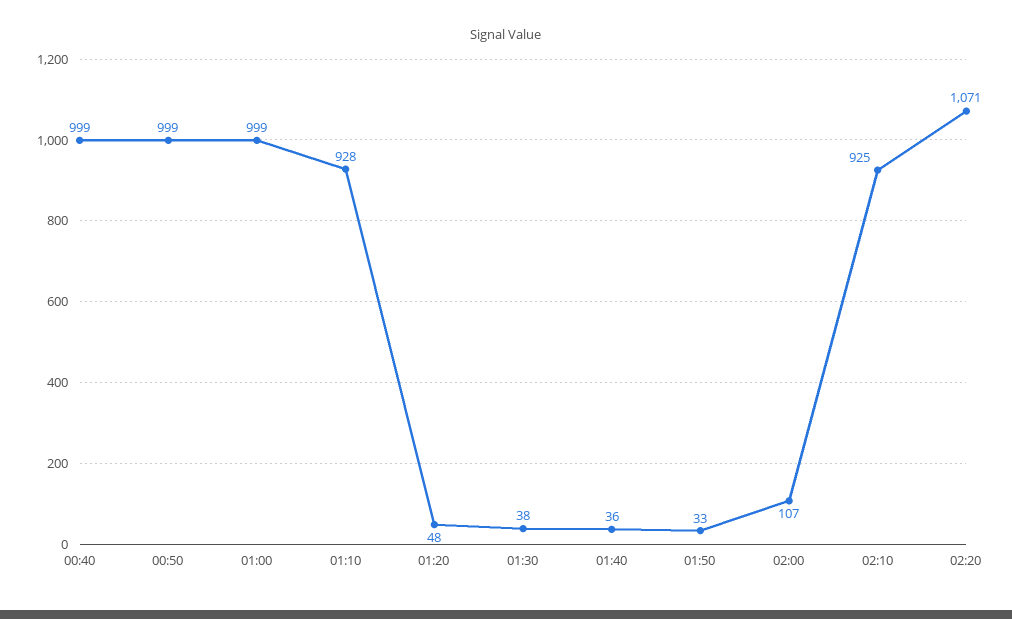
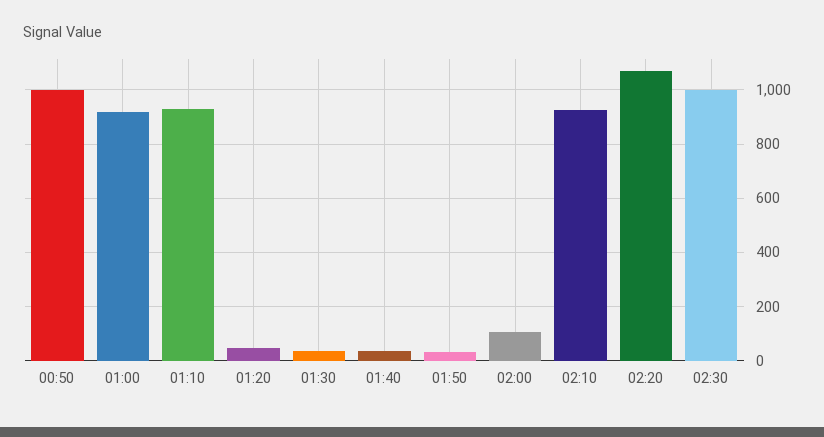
00:40: 999 -> none
01:00: 999 -> 925
02:30: none -> 1000

